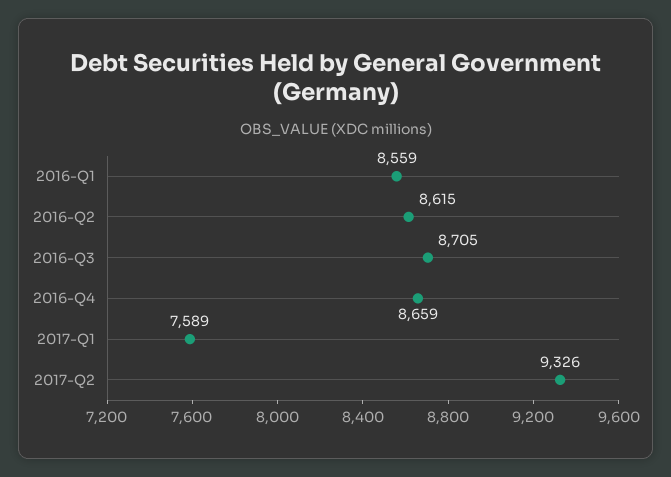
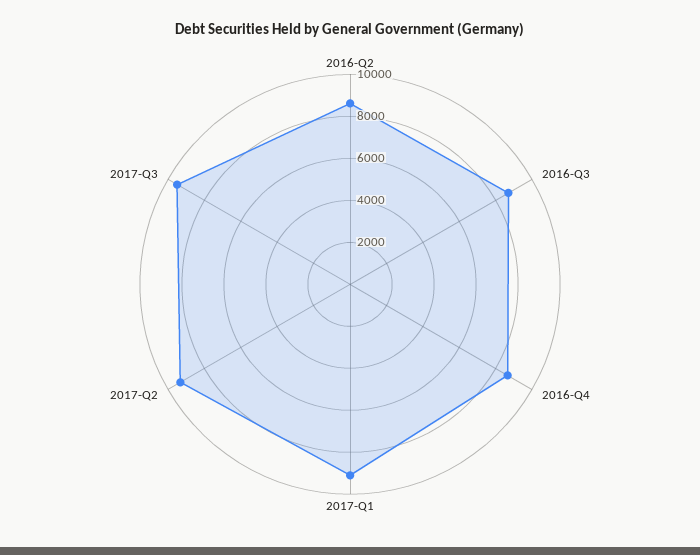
2016-Q1: 8559 -> none
2017-Q1: 7589 -> 9000
2017-Q3: none -> 9500

